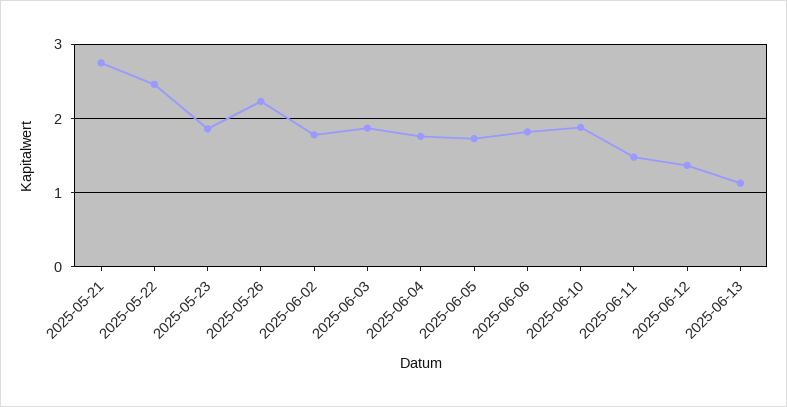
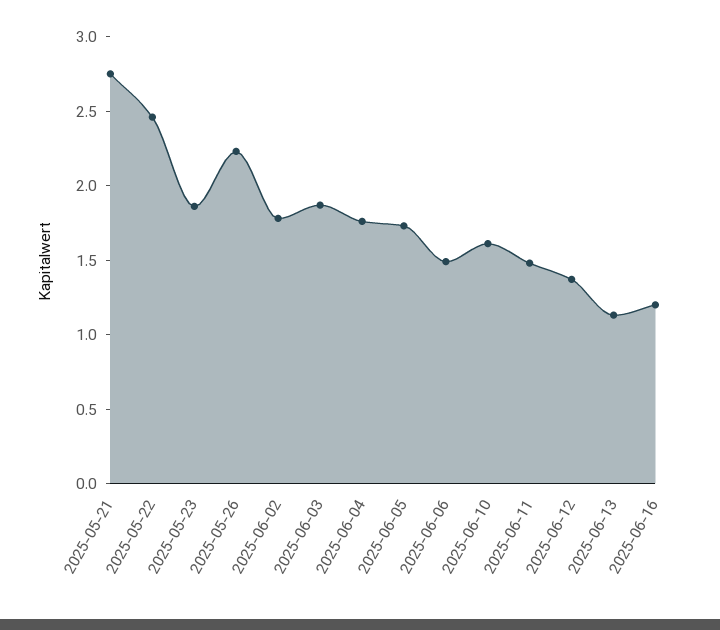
2025-06-06: 1.8 -> 1.5
2025-06-10: 1.9 -> 1.6
2025-06-16: none -> 1.2

